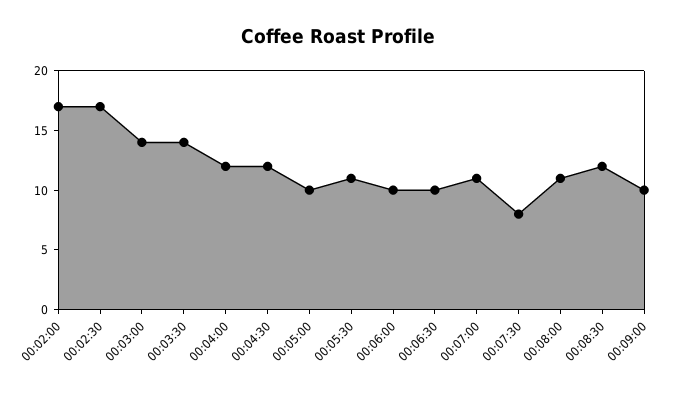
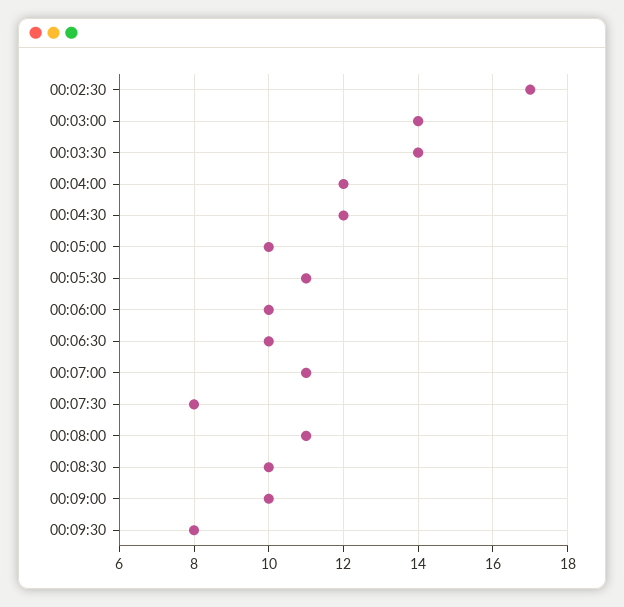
00:02:00: 17 -> none
00:08:30: 12 -> 10
00:09:30: none -> 8

